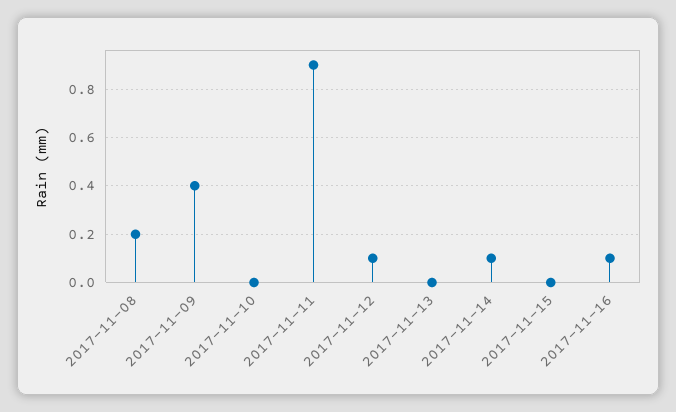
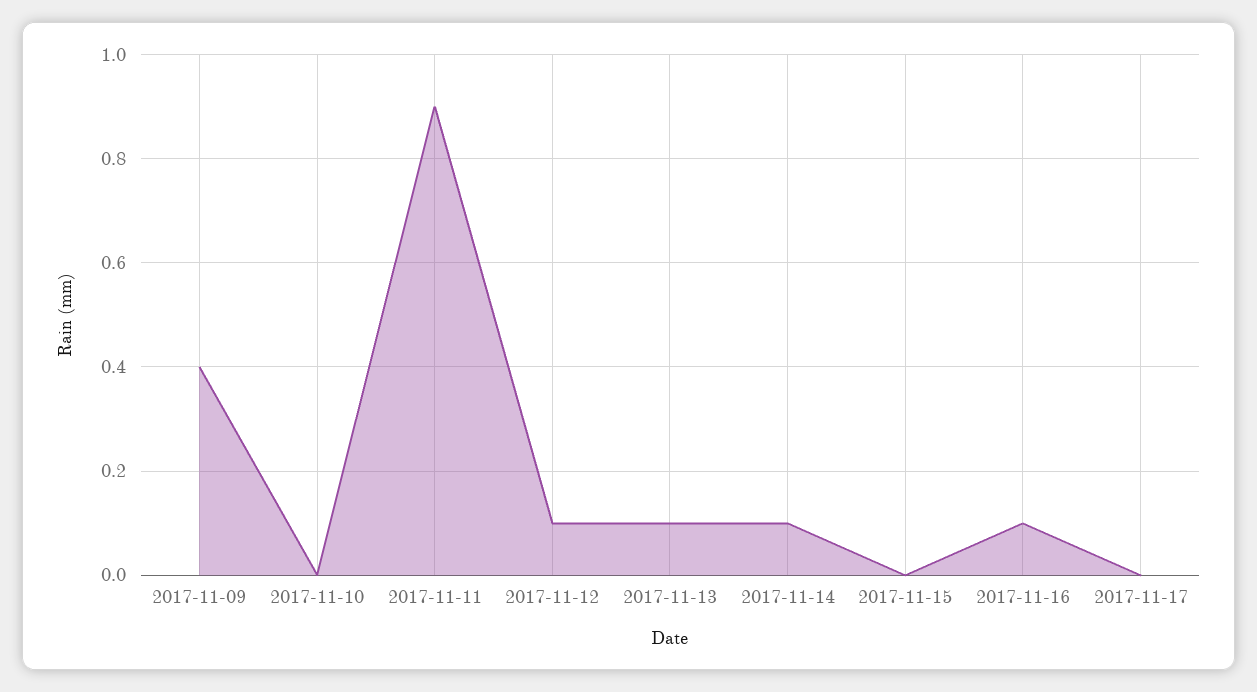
2017-11-08: 0.2 -> none
2017-11-13: 0 -> 0.1
2017-11-17: none -> 0

